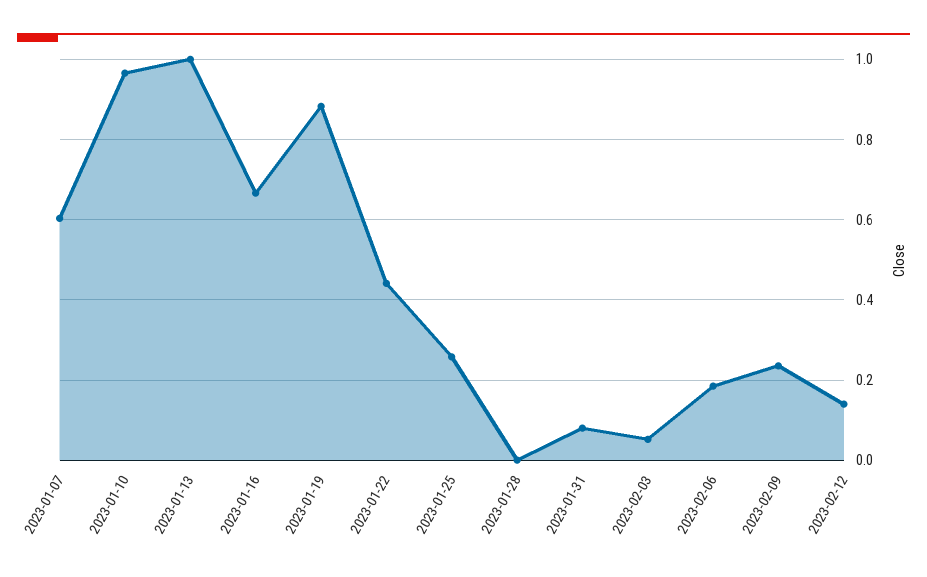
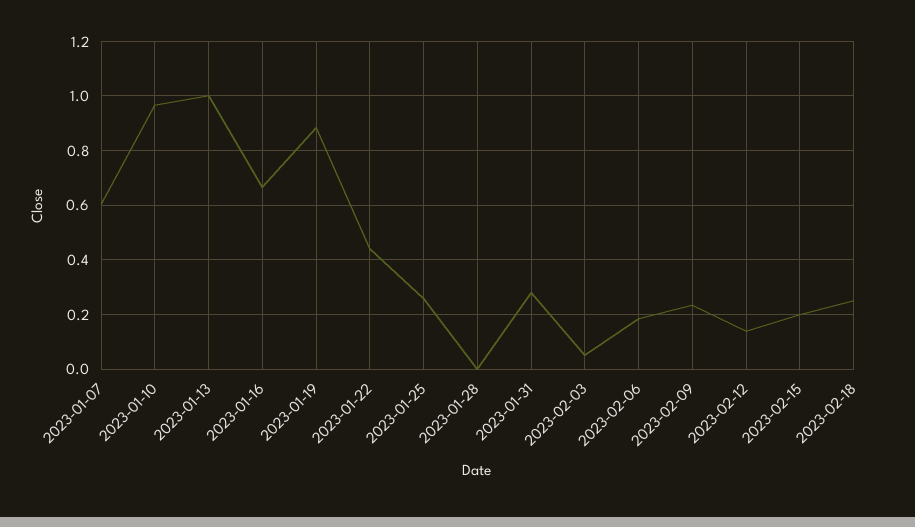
2023-01-31: 0.08 -> 0.275
2023-02-15: none -> 0.2
2023-02-18: none -> 0.25

